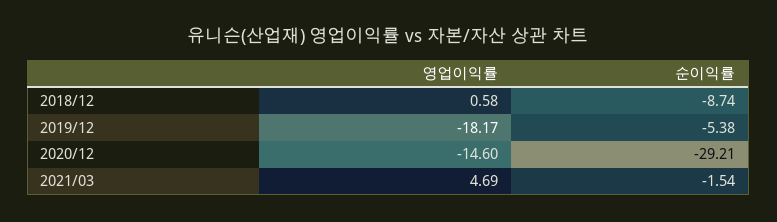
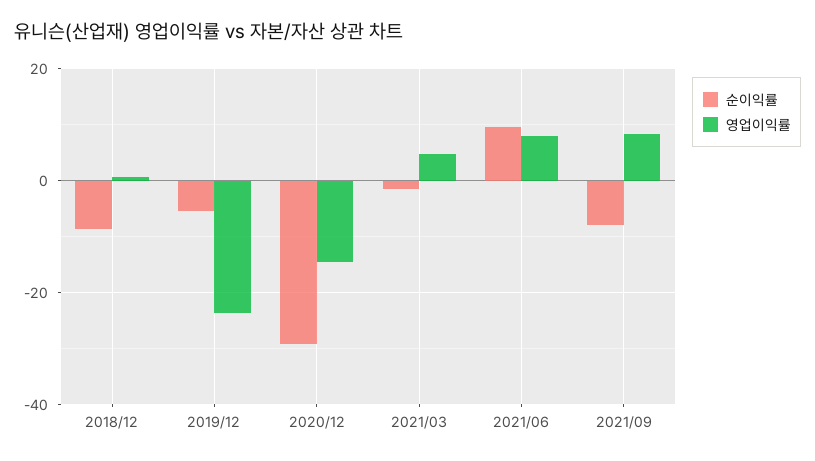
영업이익률, 2019/12: -18.17 -> -24
순이익률, 2021/06: none -> 10
영업이익률, 2021/06: none -> 8
순이익률, 2021/09: none -> -8
영업이익률, 2021/09: none -> 8

